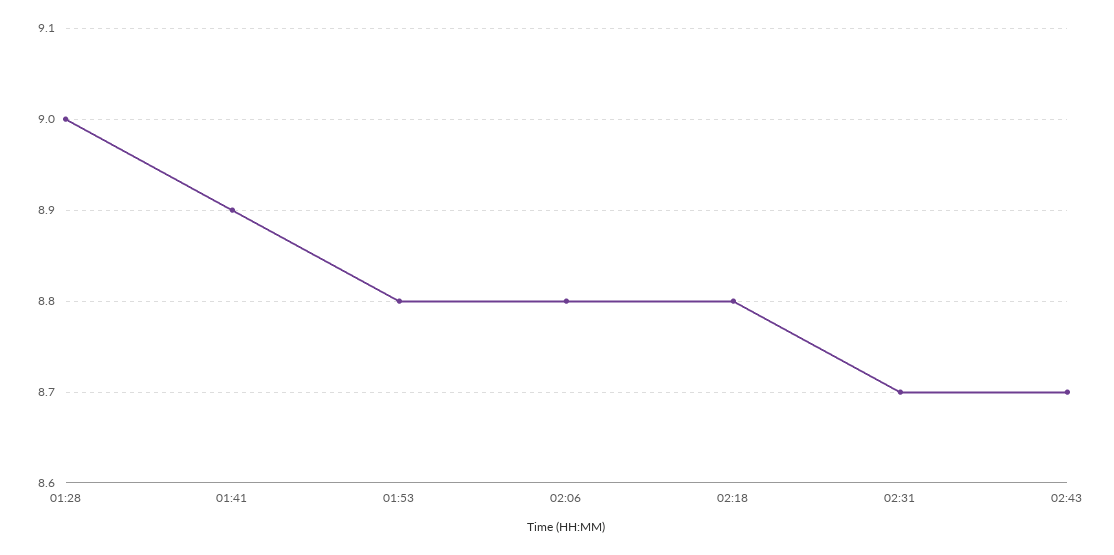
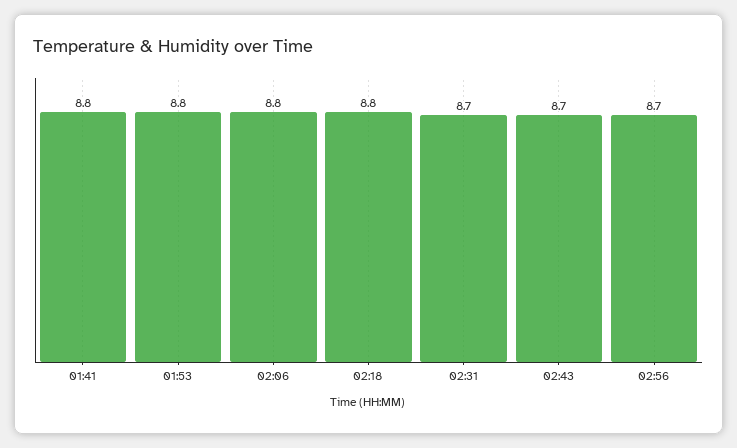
01:28: 9 -> none
01:41: 8.9 -> 8.8
02:56: none -> 8.7

